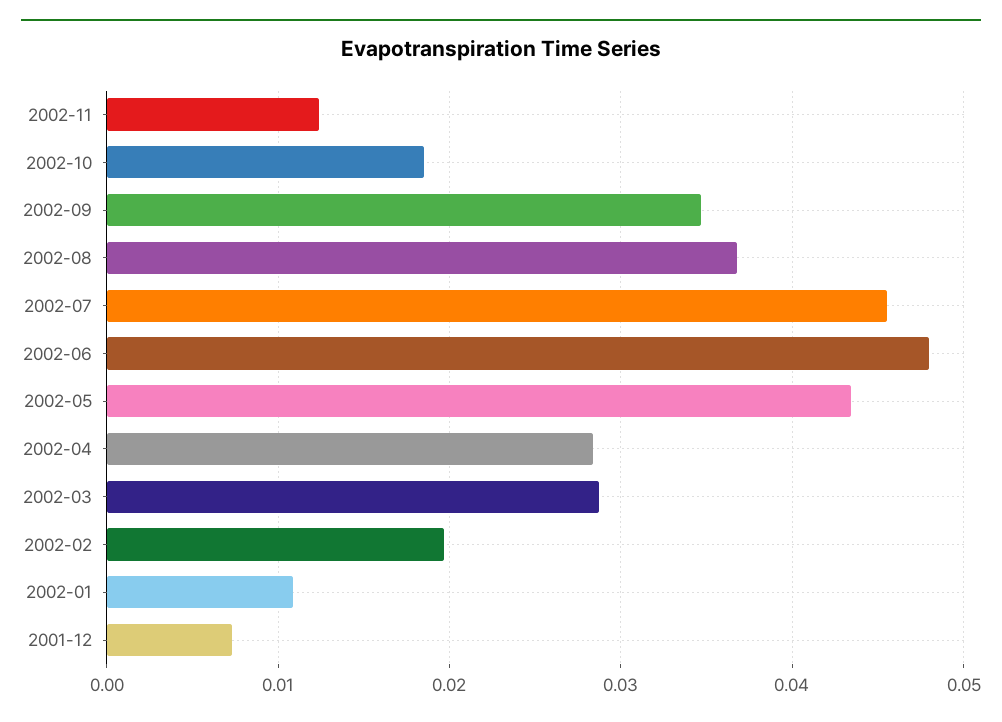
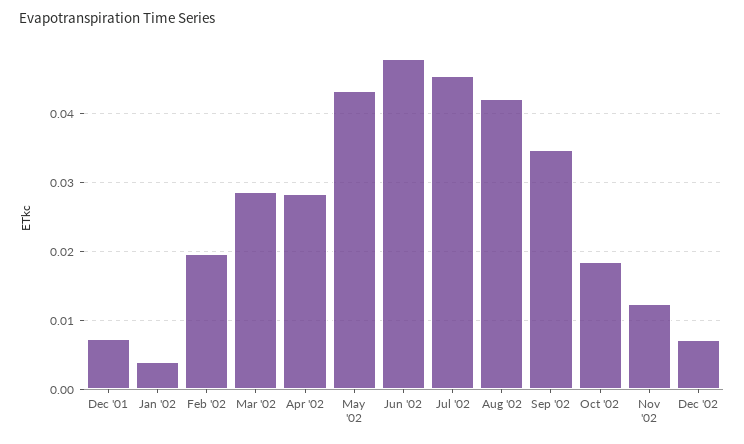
2002-08: 0.037 -> 0.042
2002-01: 0.011 -> 0.004
Dec '02: none -> 0.007

